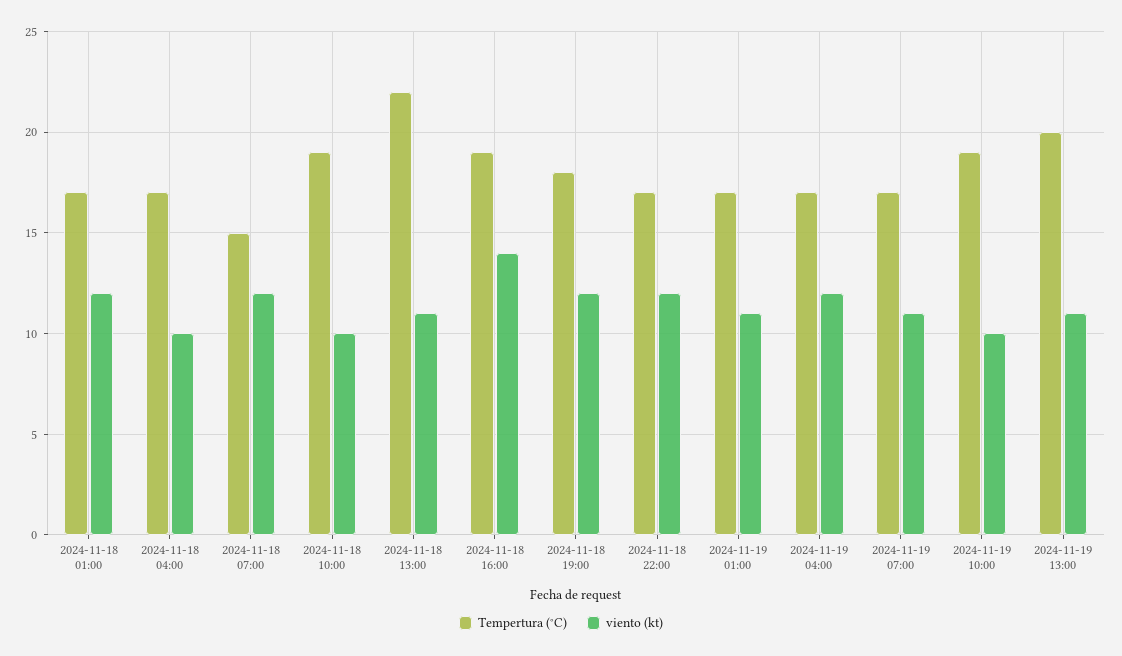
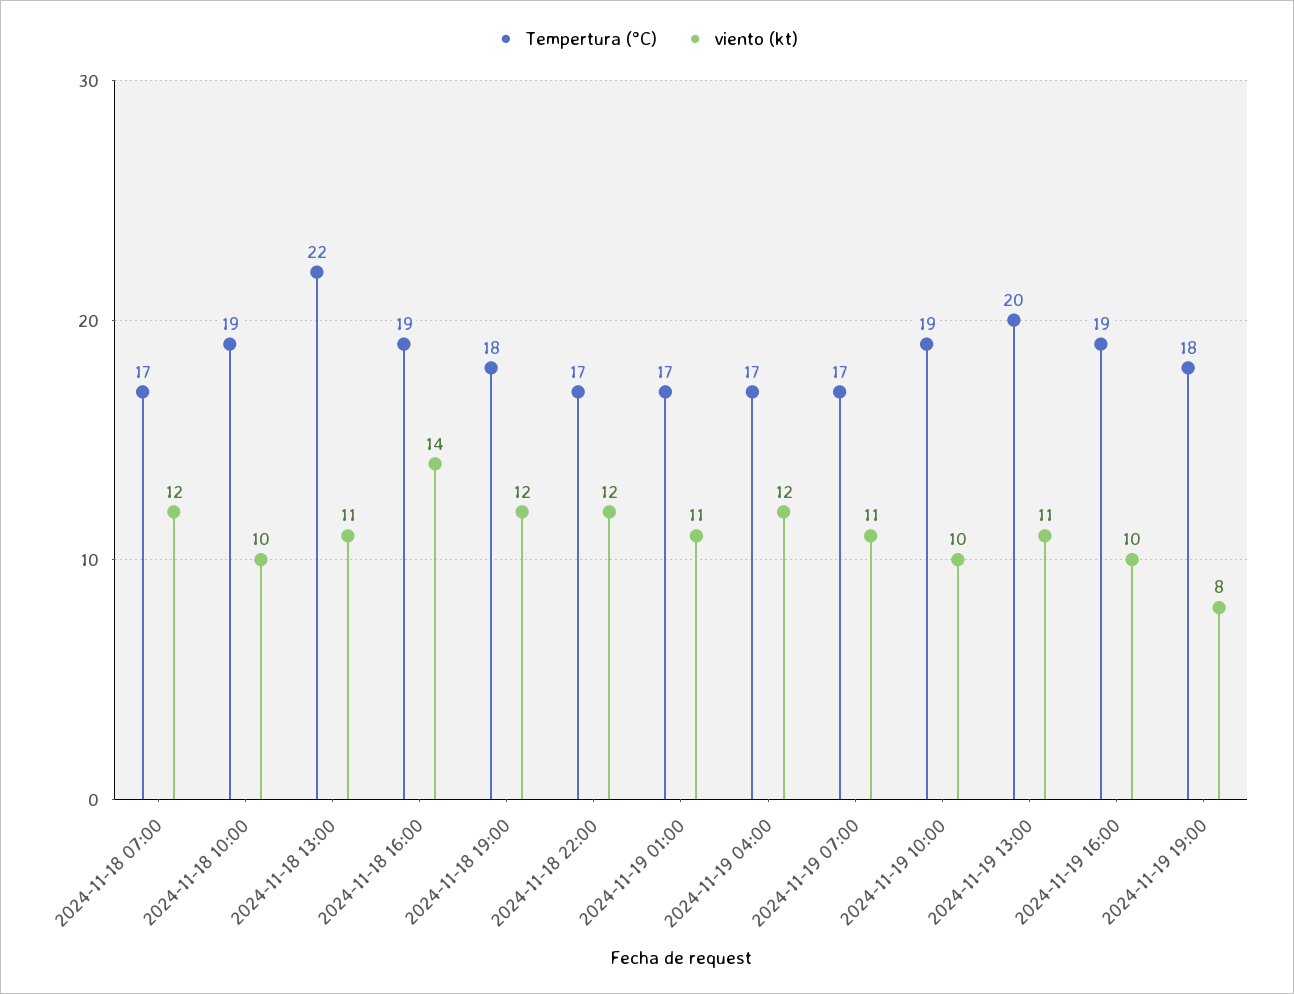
Tempertura (°C), 2024-11-18 01:00: 17 -> none
viento (kt), 2024-11-18 01:00: 12 -> none
Tempertura (°C), 2024-11-18 04:00: 17 -> none
viento (kt), 2024-11-18 04:00: 10 -> none
Tempertura (°C), 2024-11-18 07:00: 15 -> 17
Tempertura (°C), 2024-11-19 16:00: none -> 19
viento (kt), 2024-11-19 16:00: none -> 10
Tempertura (°C), 2024-11-19 19:00: none -> 18
viento (kt), 2024-11-19 19:00: none -> 8

